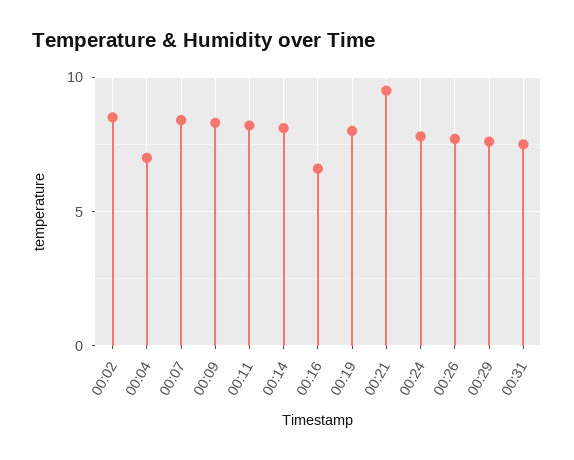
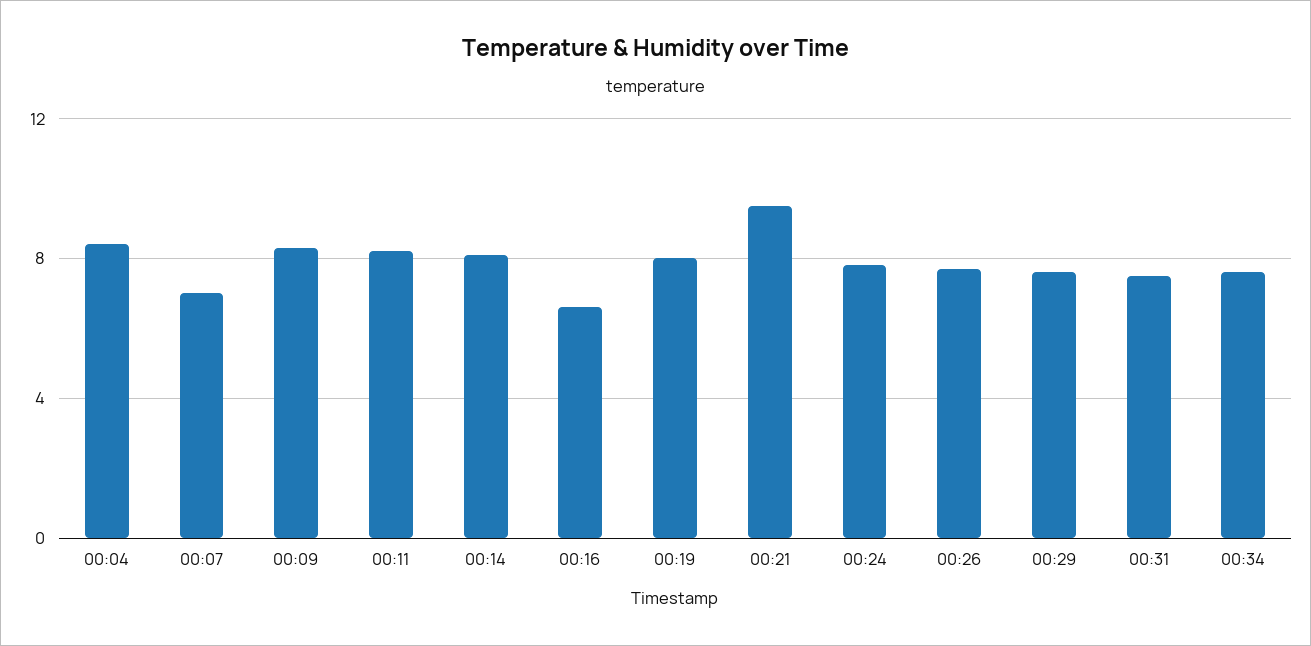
00:02: 8.5 -> none
00:04: 7 -> 8.5
00:07: 8.5 -> 7
00:34: none -> 7.5

